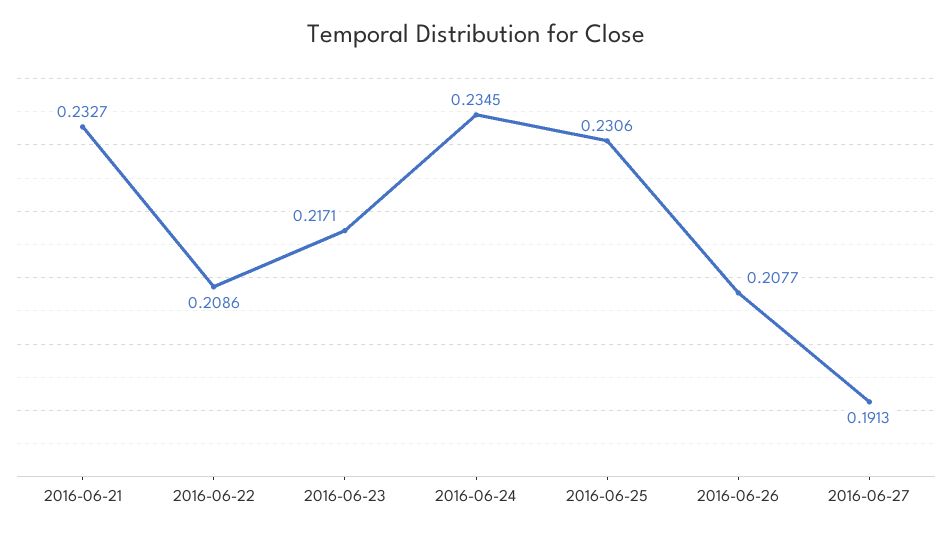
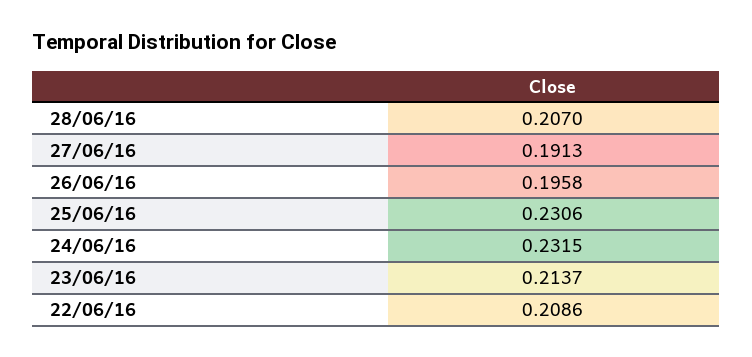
2016-06-21: 0.2327 -> none
2016-06-23: 0.2171 -> 0.2137
2016-06-24: 0.2345 -> 0.2315
2016-06-26: 0.2077 -> 0.1958
28/06/16: none -> 0.207

